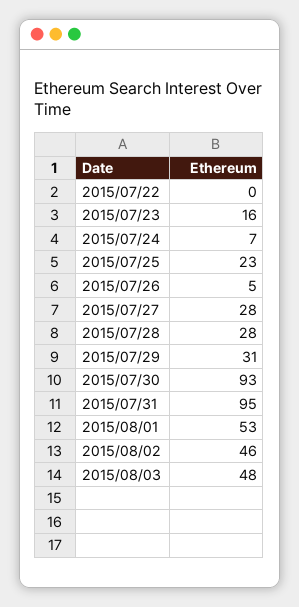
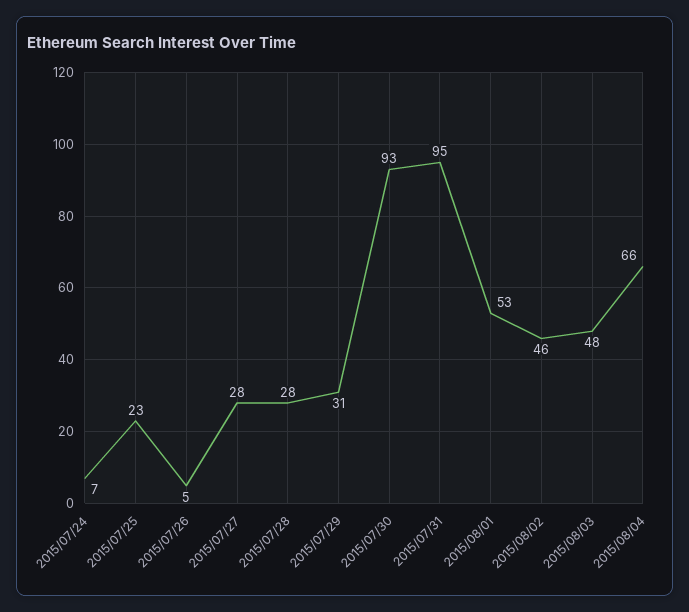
2015/07/22: 0 -> none
2015/07/23: 16 -> none
2015/08/04: none -> 66

